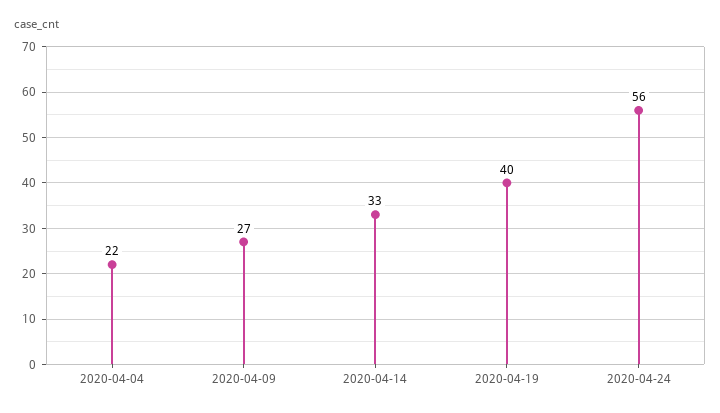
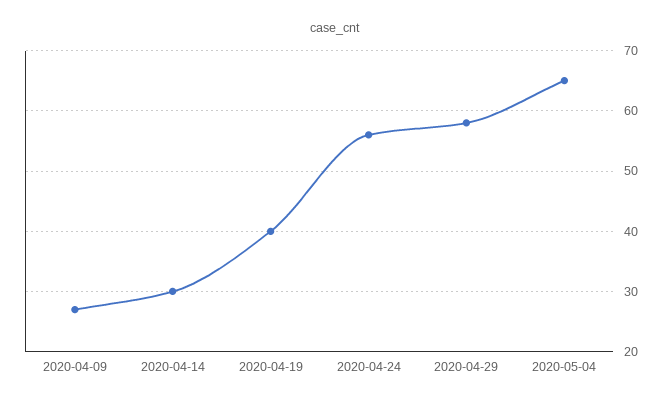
2020-04-04: 22 -> none
2020-04-14: 33 -> 30
2020-04-29: none -> 58
2020-05-04: none -> 65

